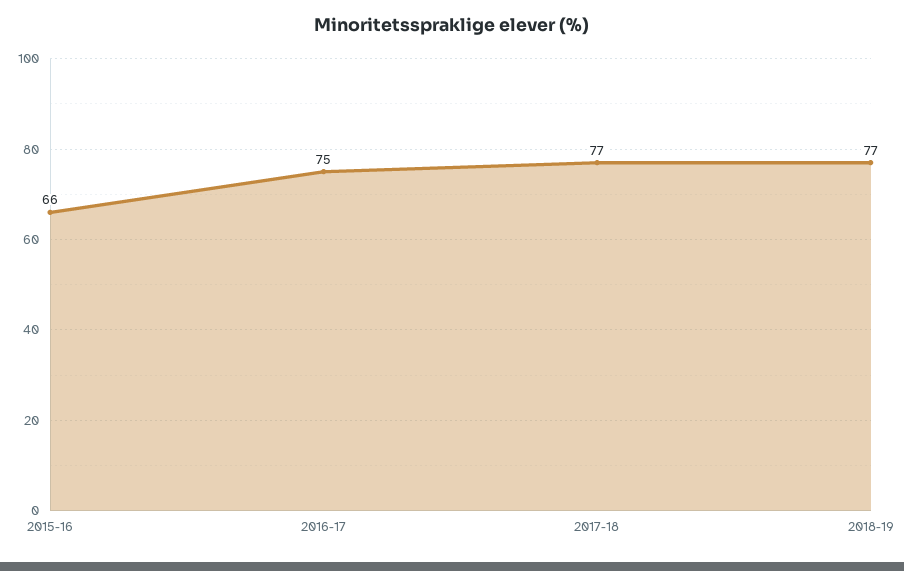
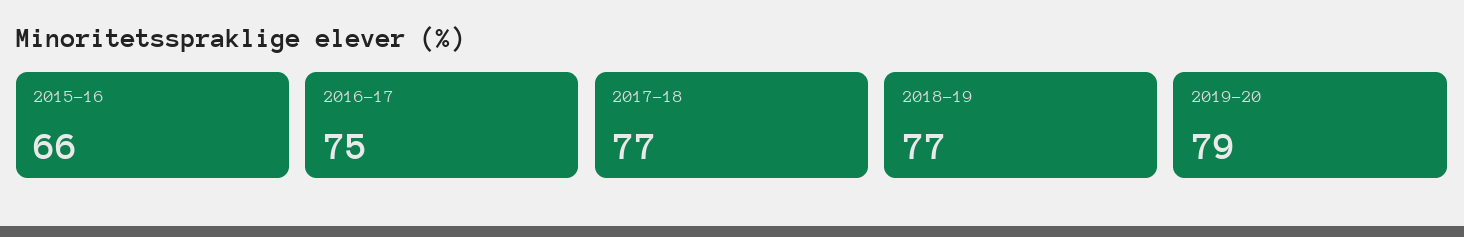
2019-20: none -> 79

